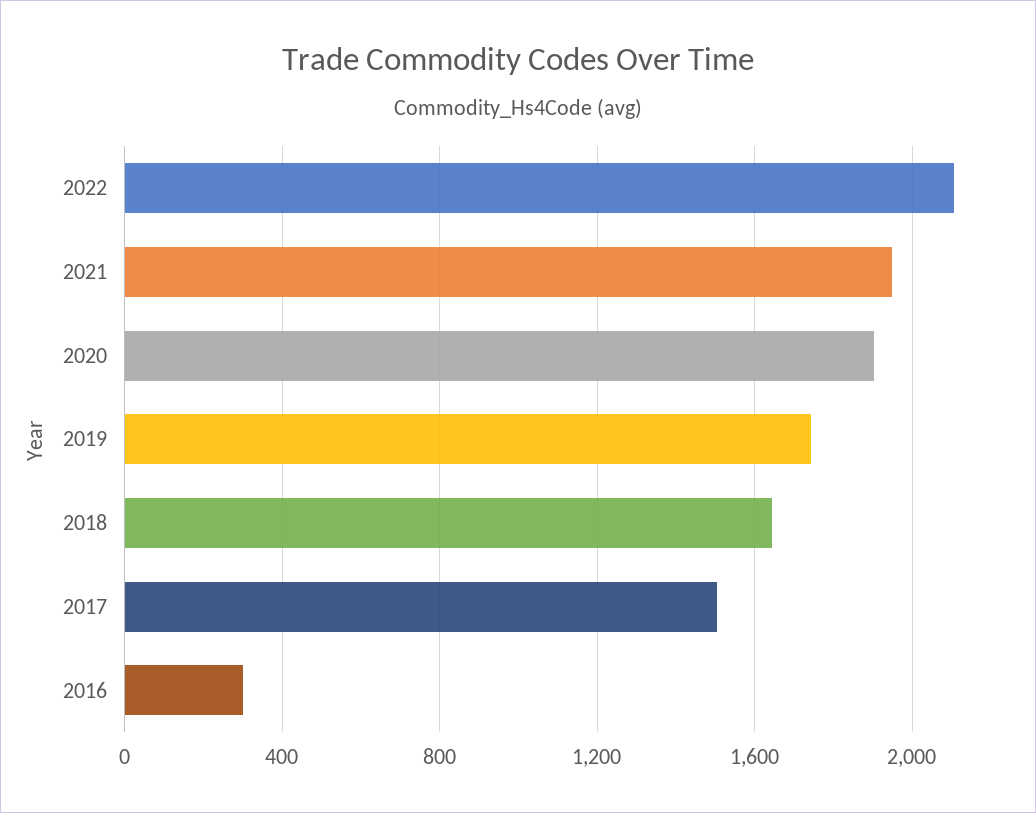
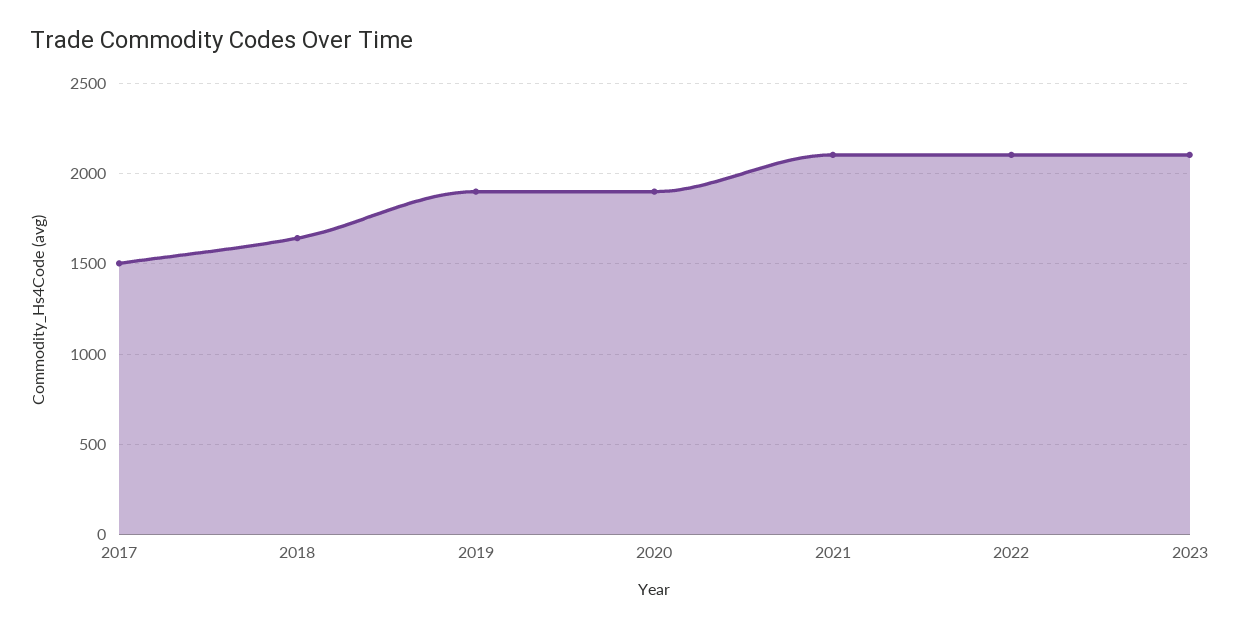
2021: 1950 -> 2100
2019: 1750 -> 1900
2016: 300 -> none
2023: none -> 2100

